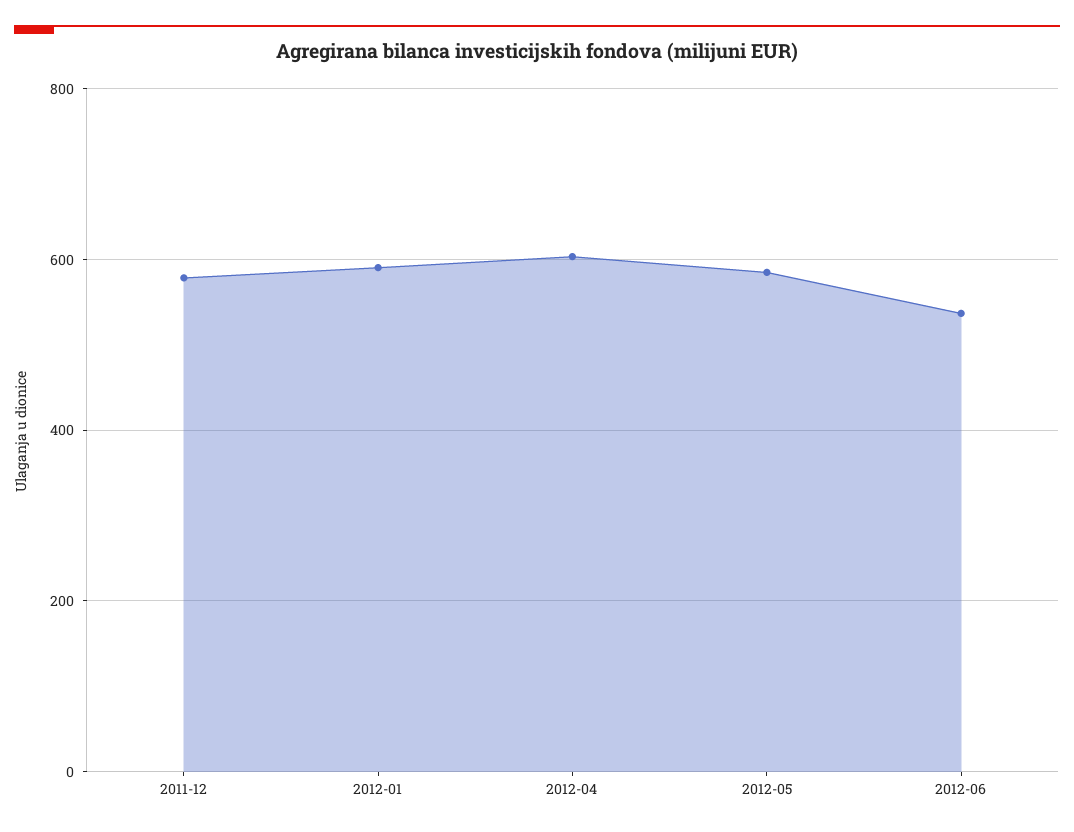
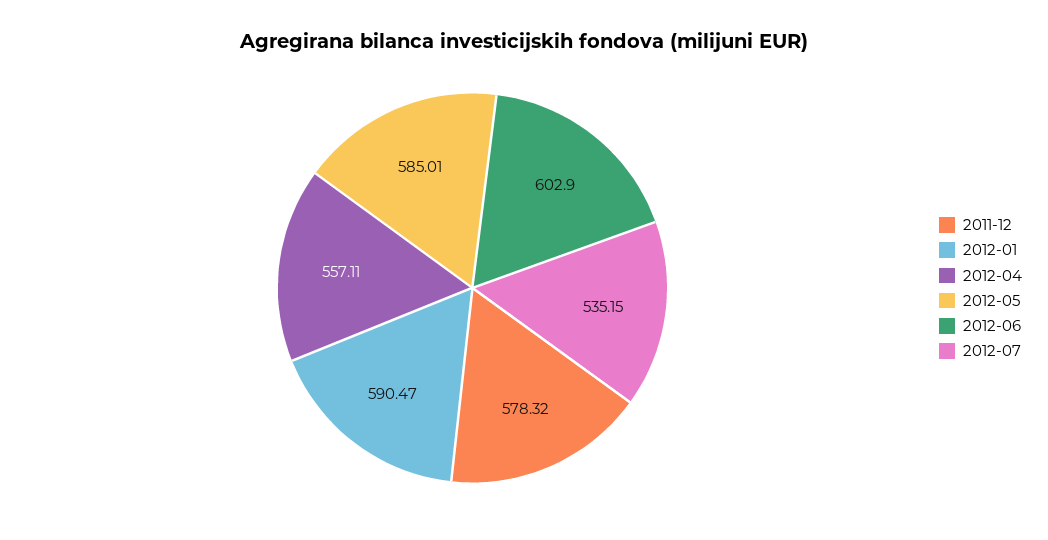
2012-04: 600 -> 557.11
2012-06: 540 -> 602.9
2012-07: none -> 535.15

